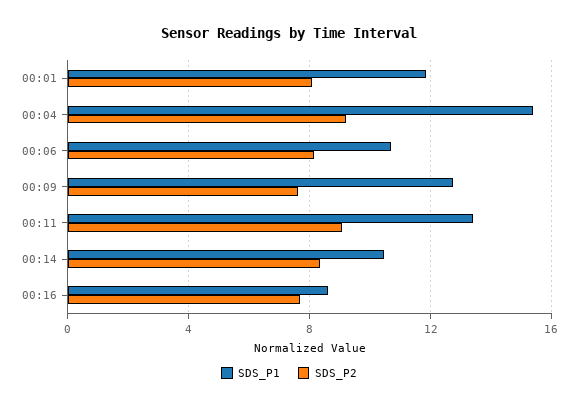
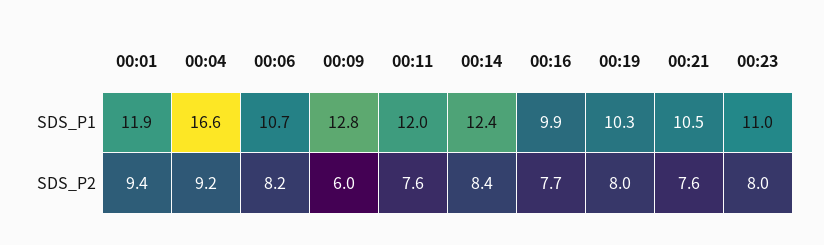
SDS_P2, 00:01: 8 -> 9.4
SDS_P1, 00:04: 15.5 -> 16.6
SDS_P2, 00:09: 7.5 -> 6
SDS_P1, 00:11: 13.5 -> 12
SDS_P2, 00:11: 9 -> 7.6
SDS_P1, 00:14: 10.5 -> 12.4
SDS_P1, 00:16: 8.5 -> 9.9
SDS_P1, 00:19: none -> 10.3
SDS_P1, 00:21: none -> 10.5
SDS_P1, 00:23: none -> 11
SDS_P2, 00:19: none -> 8
SDS_P2, 00:21: none -> 7.6
SDS_P2, 00:23: none -> 8

